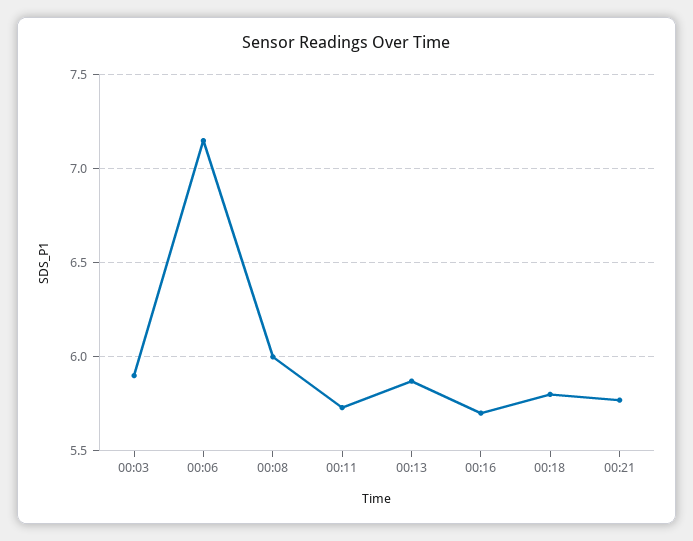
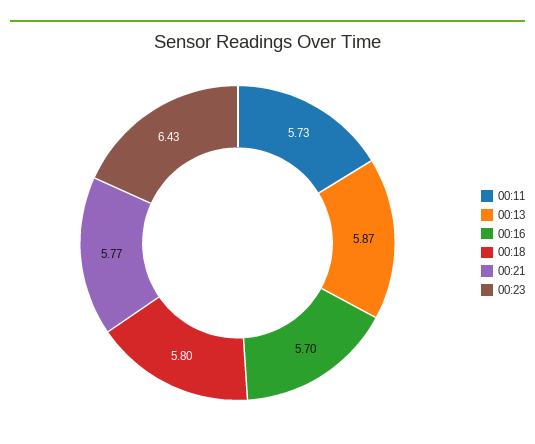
00:03: 5.9 -> none
00:06: 7.15 -> none
00:08: 6 -> none
00:23: none -> 6.43

